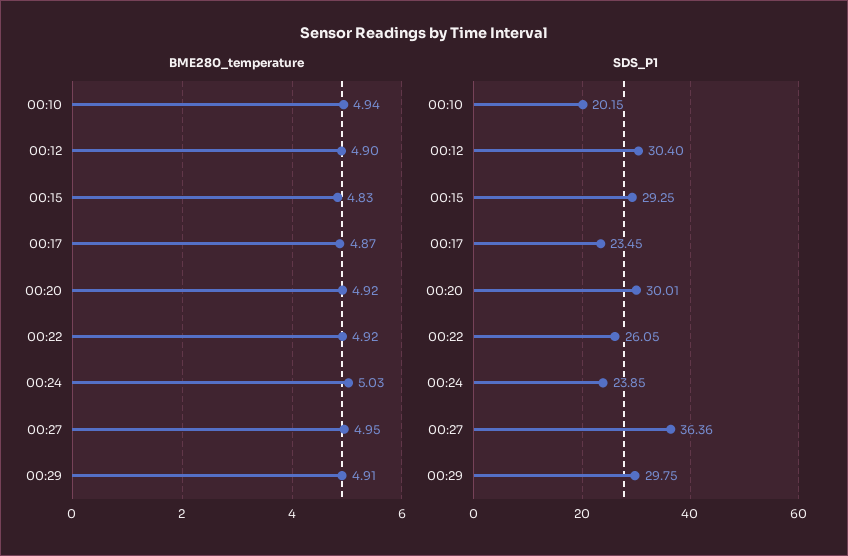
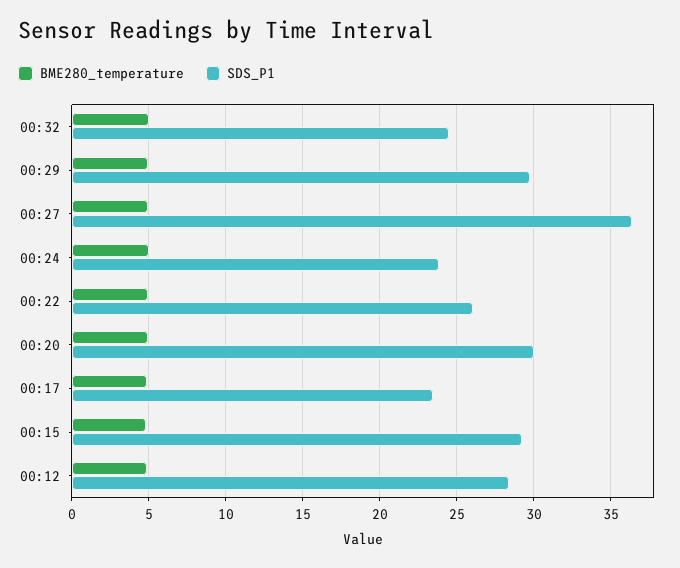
BME280_temperature, 00:10: 4.94 -> none
SDS_P1, 00:10: 20.15 -> none
SDS_P1, 00:12: 30.4 -> 28.5
BME280_temperature, 00:32: none -> 5
SDS_P1, 00:32: none -> 24.5

